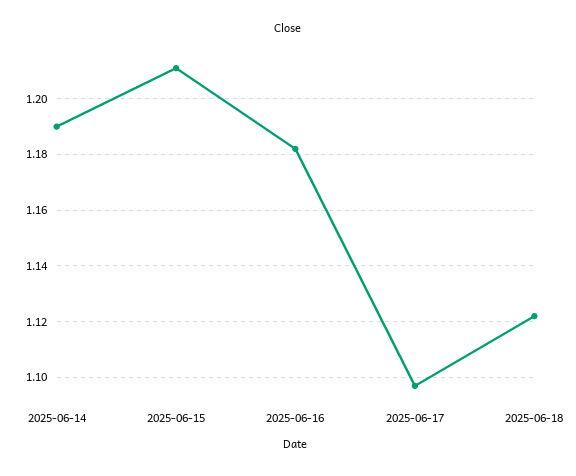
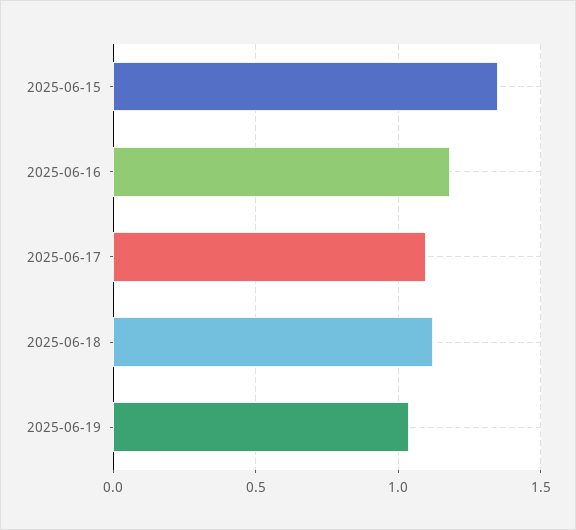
2025-06-14: 1.19 -> none
2025-06-15: 1.21 -> 1.35
2025-06-19: none -> 1.05

